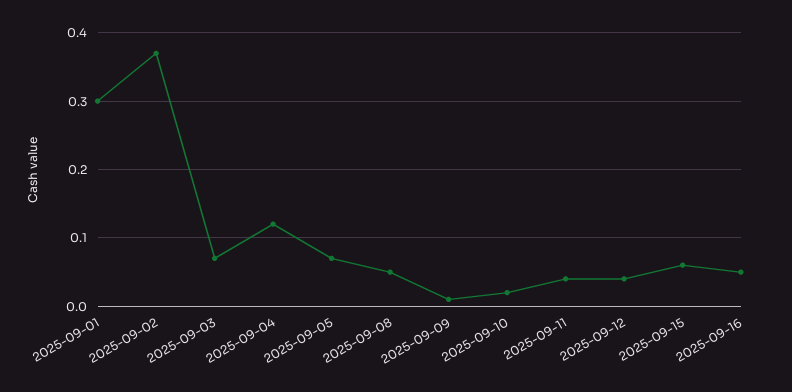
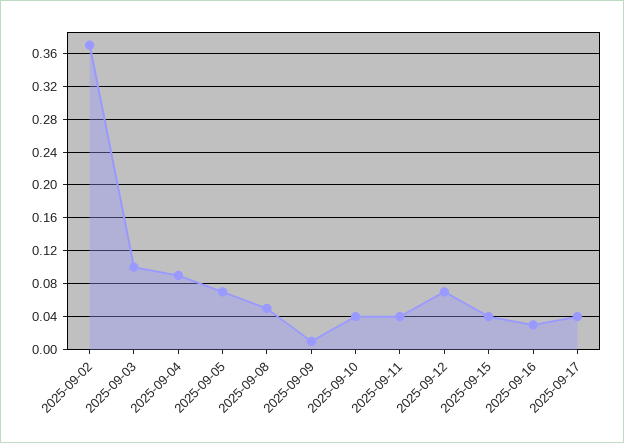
2025-09-01: 0.3 -> none
2025-09-03: 0.07 -> 0.1
2025-09-04: 0.12 -> 0.09
2025-09-10: 0.02 -> 0.04
2025-09-12: 0.04 -> 0.07
2025-09-15: 0.06 -> 0.04
2025-09-16: 0.05 -> 0.03
2025-09-17: none -> 0.04

